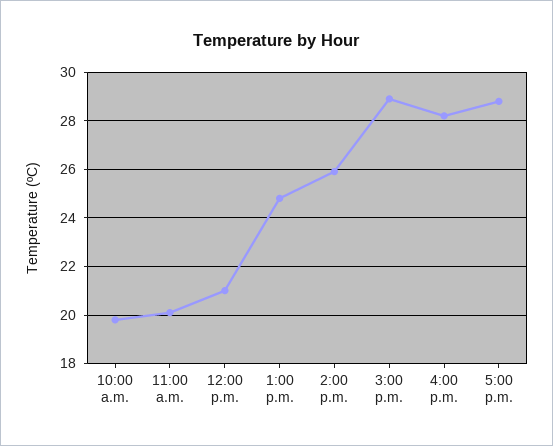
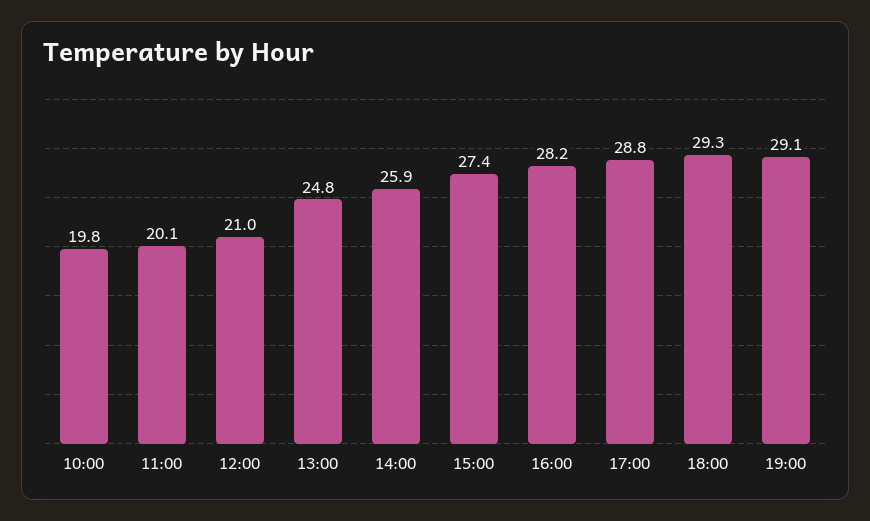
3:00 p.m.: 29 -> 27.4
18:00: none -> 29.3
19:00: none -> 29.1

